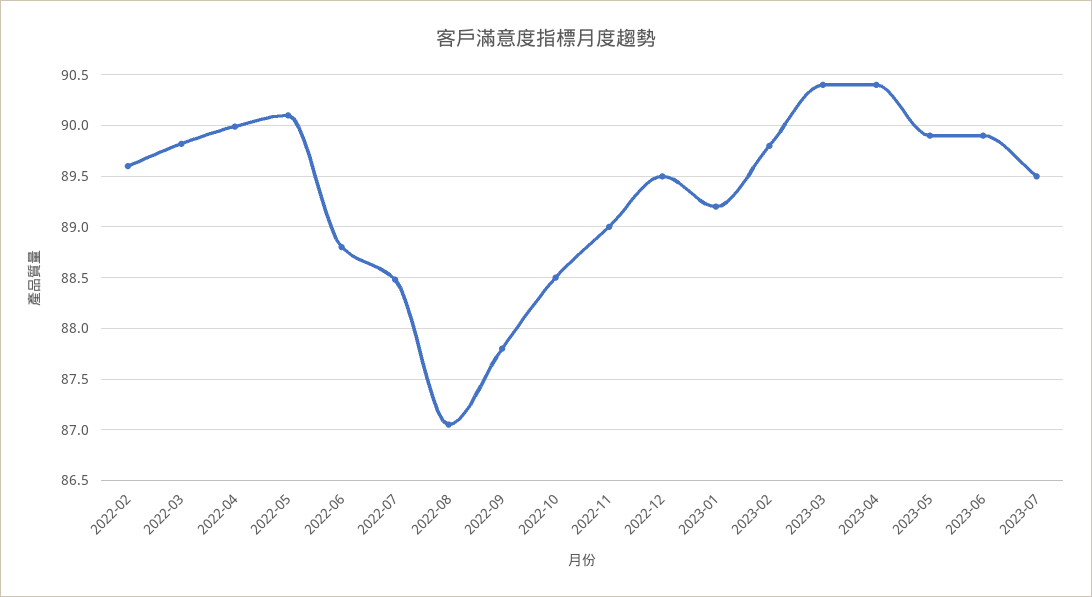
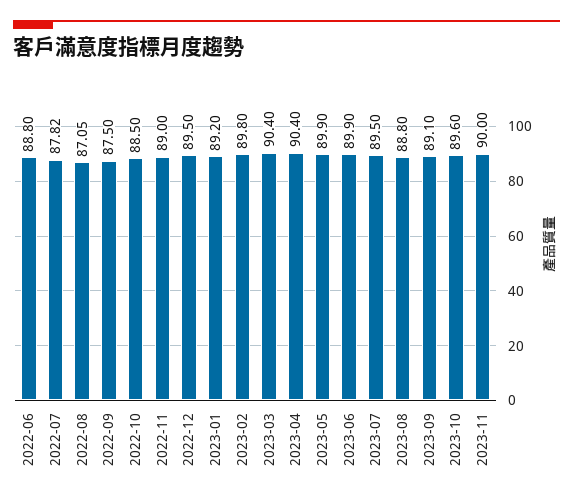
2022-02: 89.6 -> none
2022-03: 89.8 -> none
2022-04: 90 -> none
2022-05: 90.1 -> none
2022-07: 88.5 -> 87.82
2022-09: 87.8 -> 87.5
2023-08: none -> 88.8
2023-09: none -> 89.1
2023-10: none -> 89.6
2023-11: none -> 90

